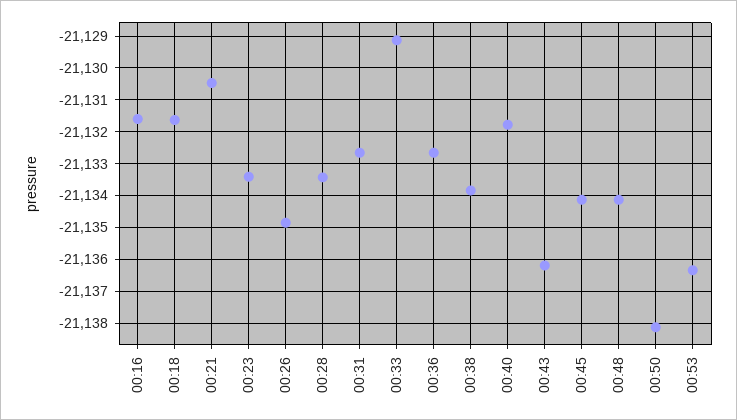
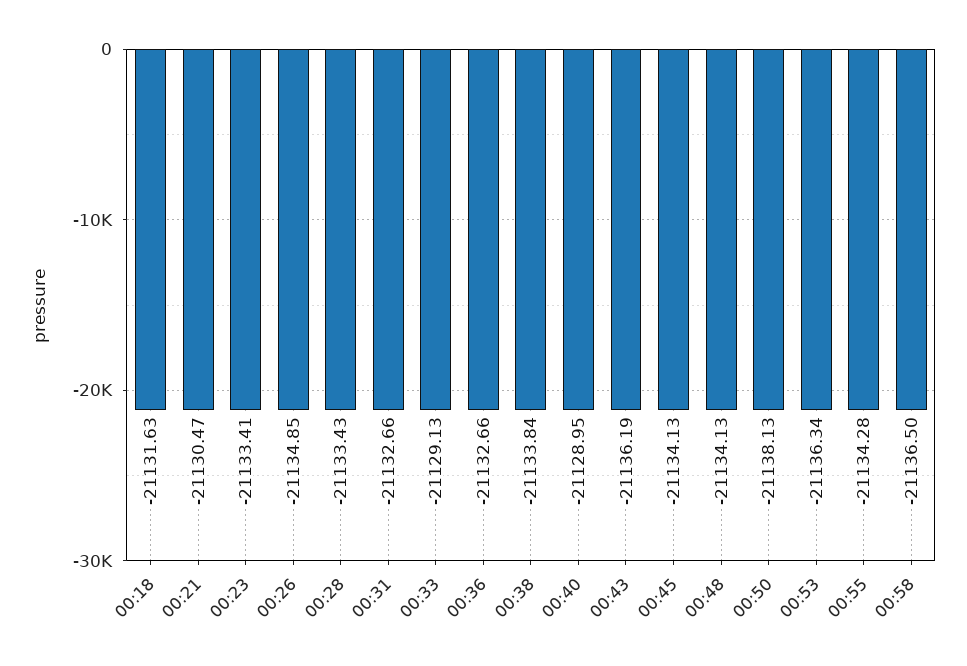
00:16: -21131.6 -> none
00:40: -21131.8 -> -21128.95
00:55: none -> -21134.28
00:58: none -> -21136.5

